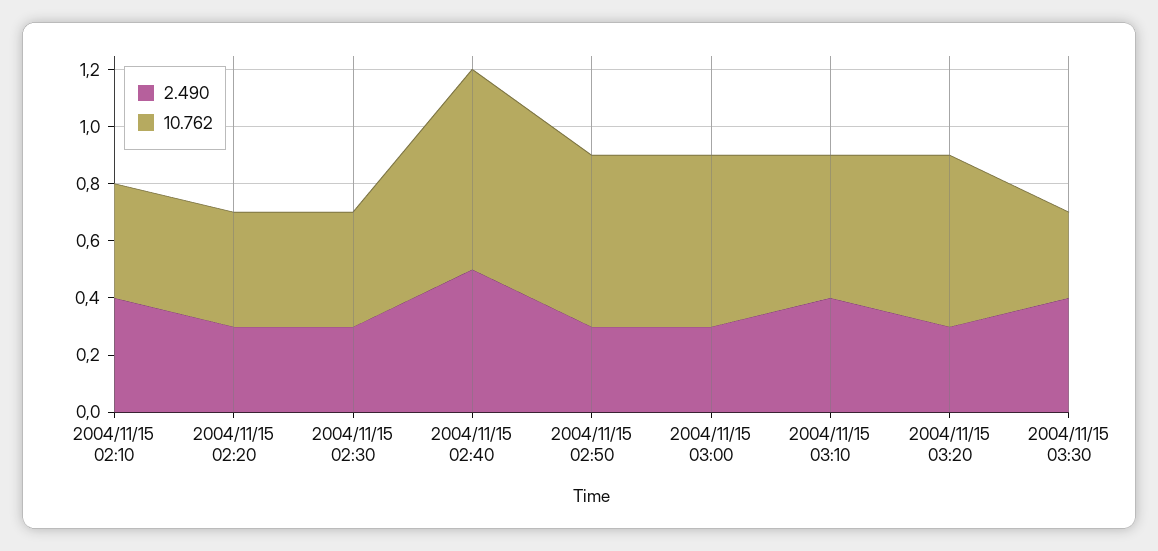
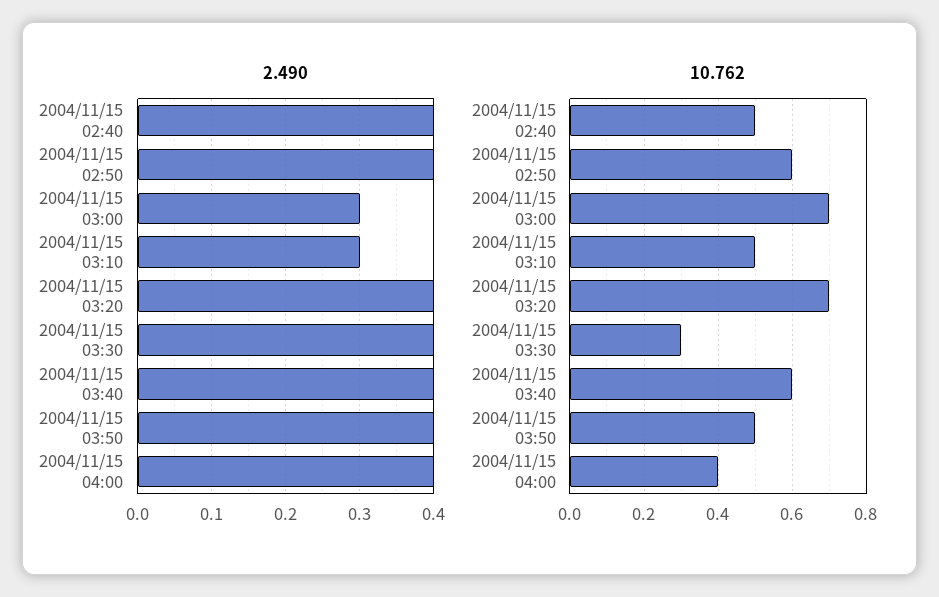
2.490, 2004/11/15 02:10: 0.4 -> none
10.762, 2004/11/15 02:10: 0.4 -> none
2.490, 2004/11/15 02:20: 0.3 -> none
10.762, 2004/11/15 02:20: 0.4 -> none
2.490, 2004/11/15 02:30: 0.3 -> none
10.762, 2004/11/15 02:30: 0.4 -> none
2.490, 2004/11/15 02:40: 0.5 -> 0.4
10.762, 2004/11/15 02:40: 0.7 -> 0.5
2.490, 2004/11/15 02:50: 0.3 -> 0.4
10.762, 2004/11/15 03:00: 0.6 -> 0.7
2.490, 2004/11/15 03:10: 0.4 -> 0.3
2.490, 2004/11/15 03:20: 0.3 -> 0.4
10.762, 2004/11/15 03:20: 0.6 -> 0.7
2.490, 2004/11/15 03:40: none -> 0.4
2.490, 2004/11/15 03:50: none -> 0.4
2.490, 2004/11/15 04:00: none -> 0.4
10.762, 2004/11/15 03:40: none -> 0.6
10.762, 2004/11/15 03:50: none -> 0.5
10.762, 2004/11/15 04:00: none -> 0.4

